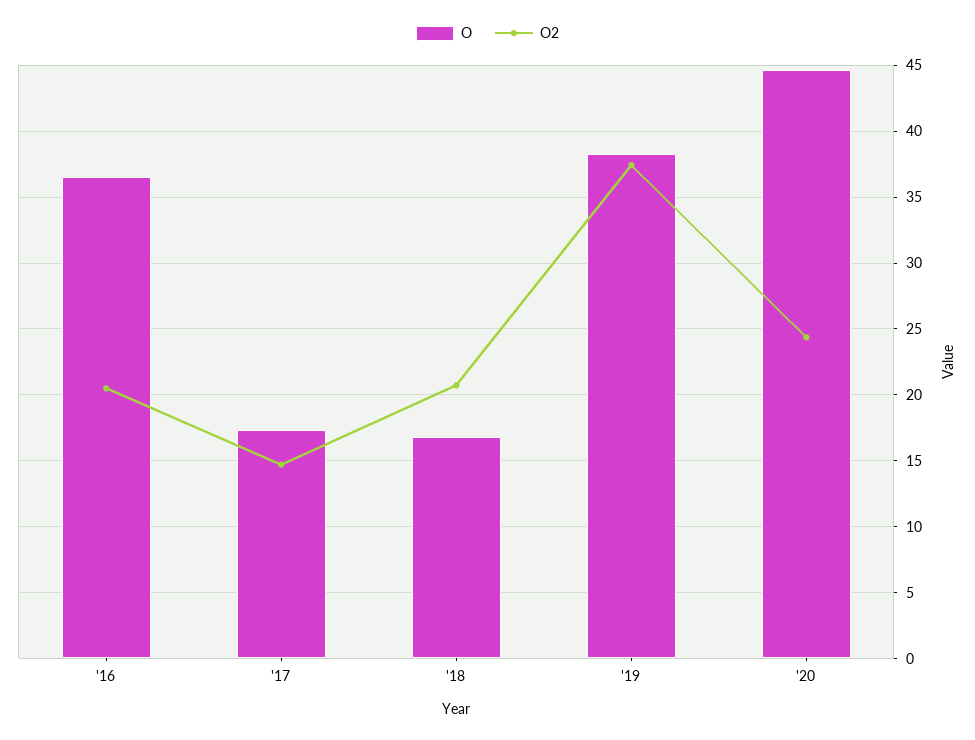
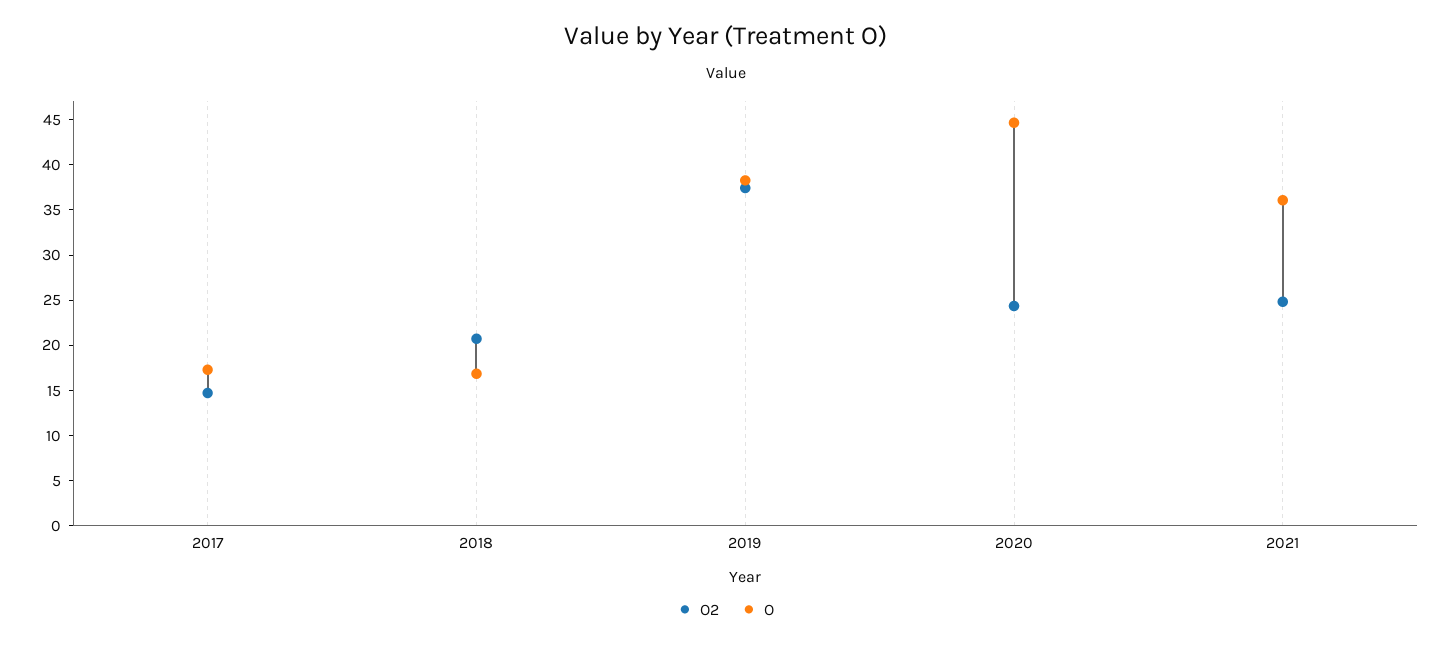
O, '16: 36.5 -> none
O2, '16: 20.5 -> none
O2, 2021: none -> 25
O, 2021: none -> 36

